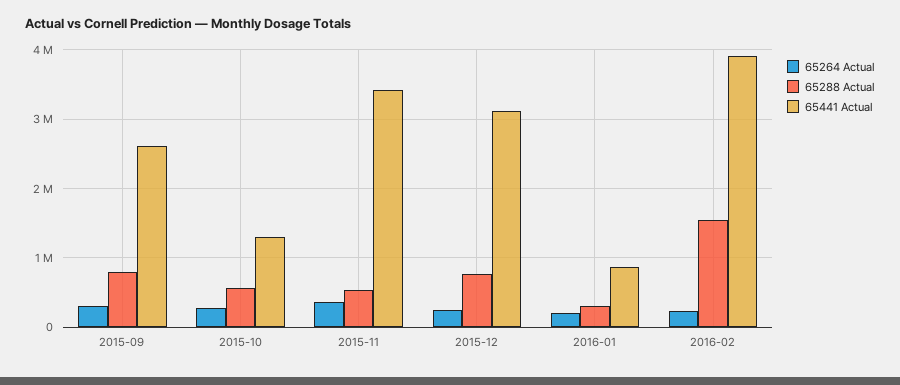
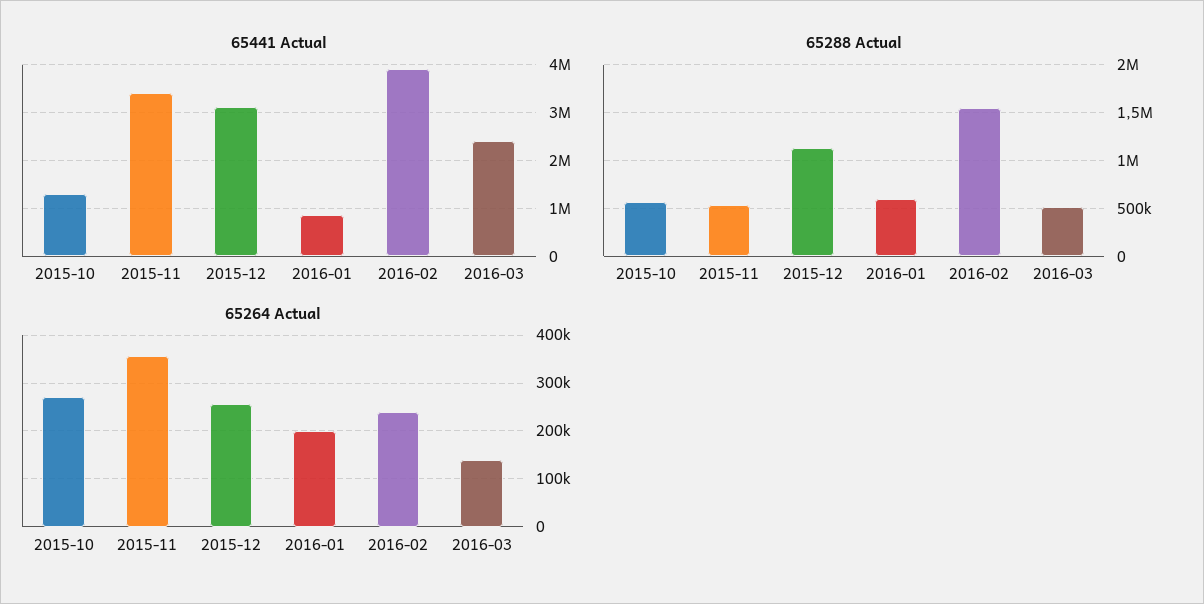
65264 Actual, 2015-09: 300000 -> none
65288 Actual, 2015-09: 800000 -> none
65441 Actual, 2015-09: 2600000 -> none
65288 Actual, 2015-12: 800000 -> 1100000
65288 Actual, 2016-01: 300000 -> 600000
65441 Actual, 2016-03: none -> 2400000
65288 Actual, 2016-03: none -> 500000
65264 Actual, 2016-03: none -> 140000

